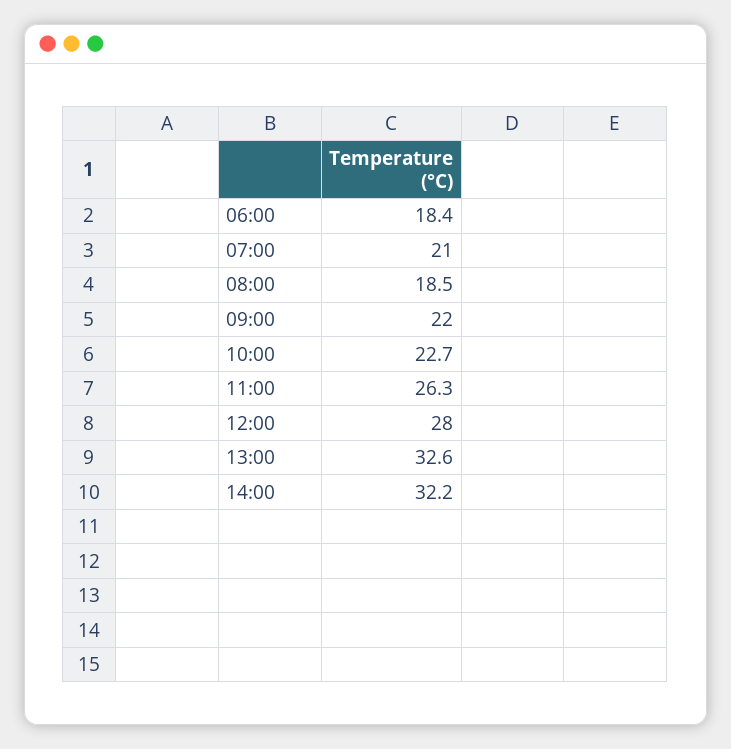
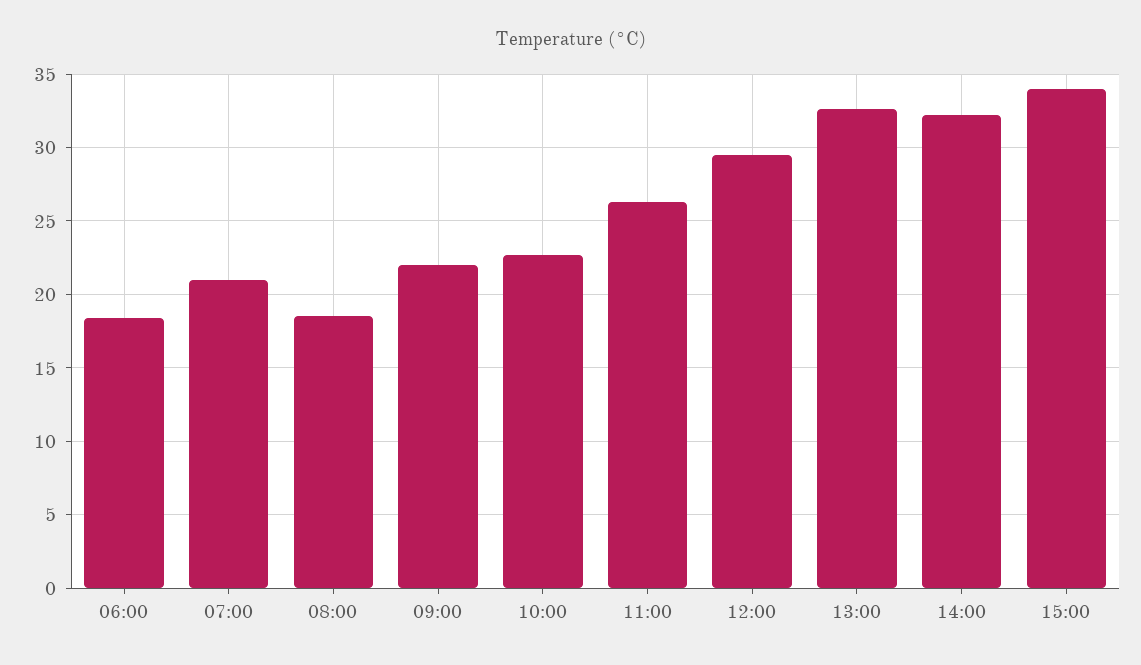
12:00: 28 -> 29.5
15:00: none -> 34

